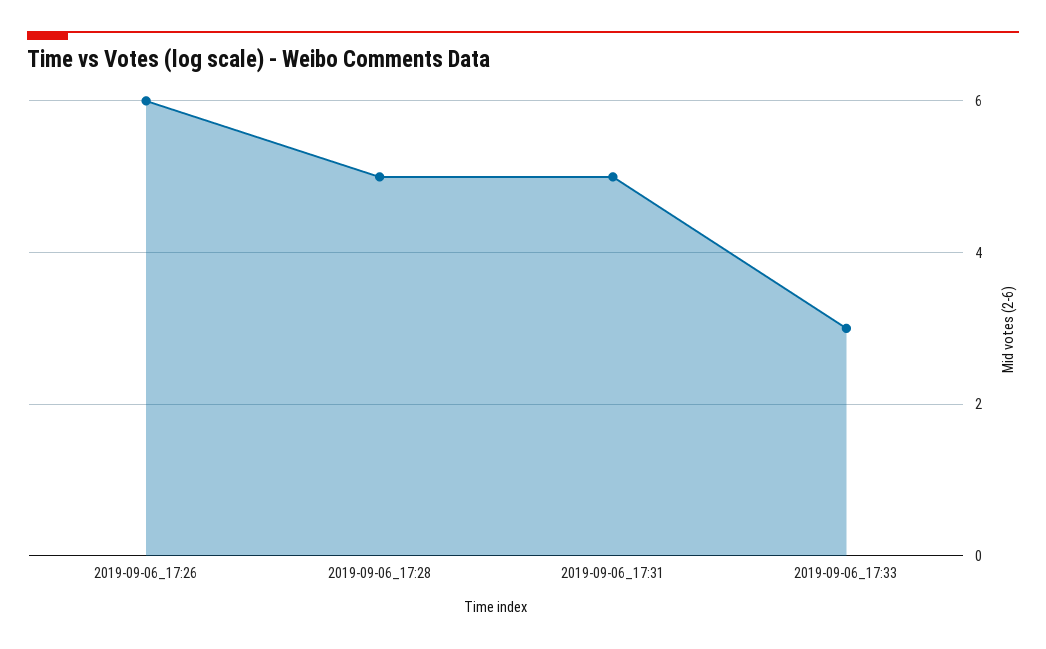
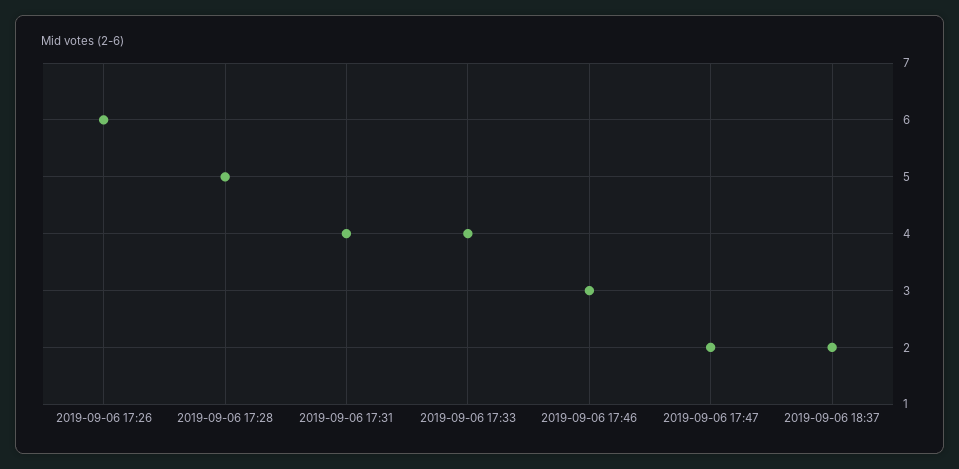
2019-09-06_17:31: 5 -> 4
2019-09-06_17:33: 3 -> 4
2019-09-06 17:46: none -> 3
2019-09-06 17:47: none -> 2
2019-09-06 18:37: none -> 2

